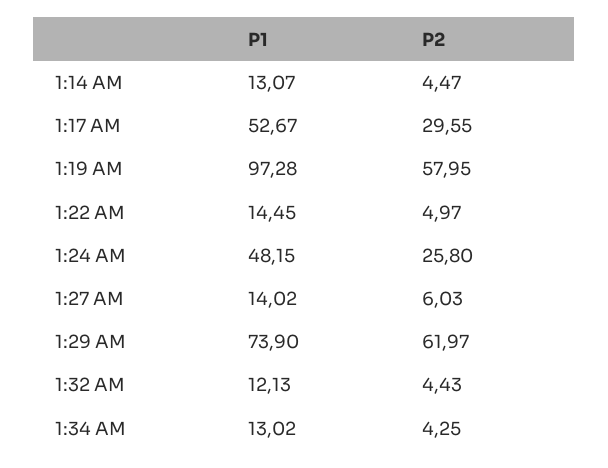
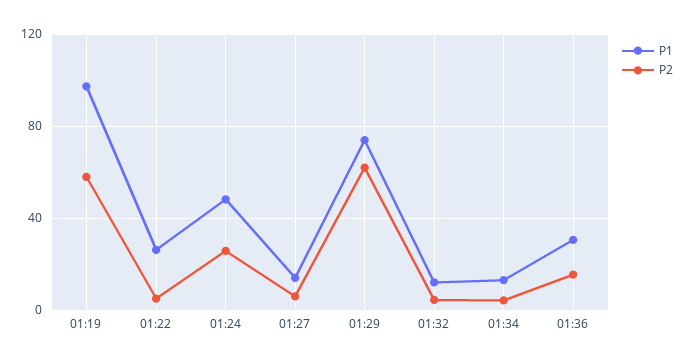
P1, 1:14 AM: 13.07 -> none
P2, 1:14 AM: 4.47 -> none
P1, 1:17 AM: 52.67 -> none
P2, 1:17 AM: 29.55 -> none
P1, 1:22 AM: 14.45 -> 25
P1, 01:36: none -> 30
P2, 01:36: none -> 15

